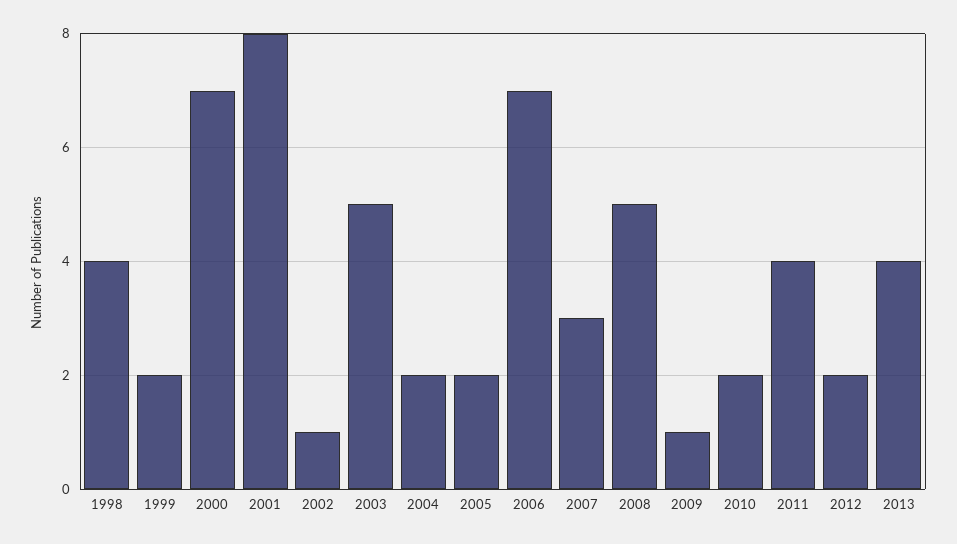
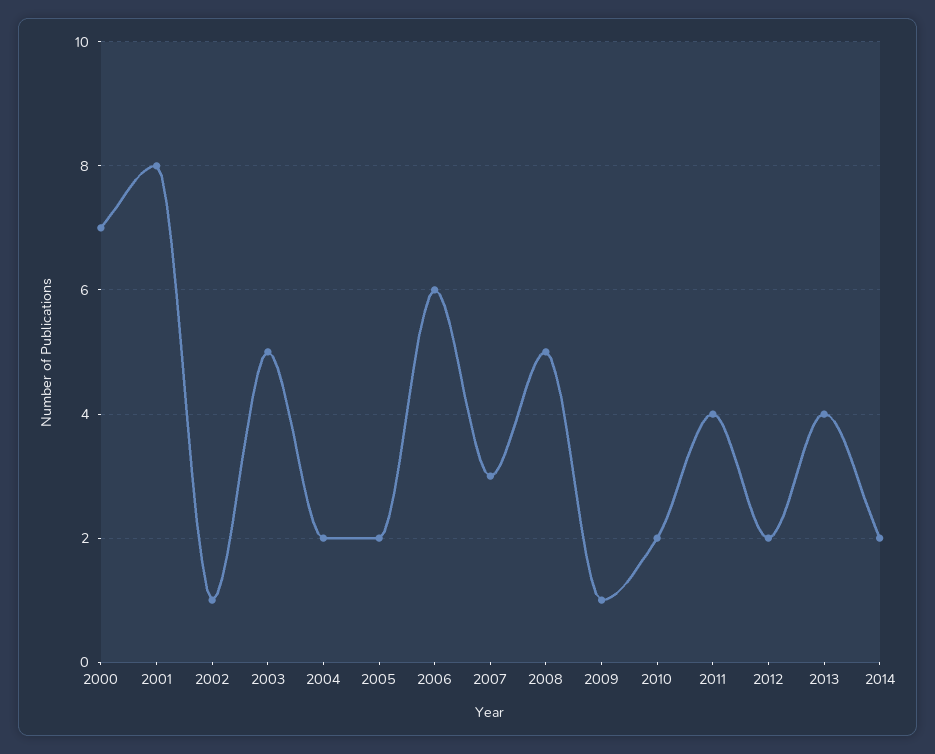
1998: 4 -> none
1999: 2 -> none
2006: 7 -> 6
2014: none -> 2

